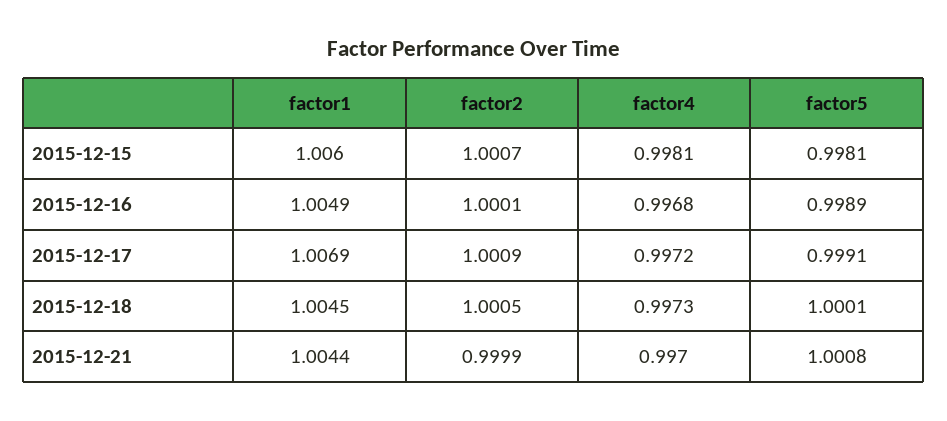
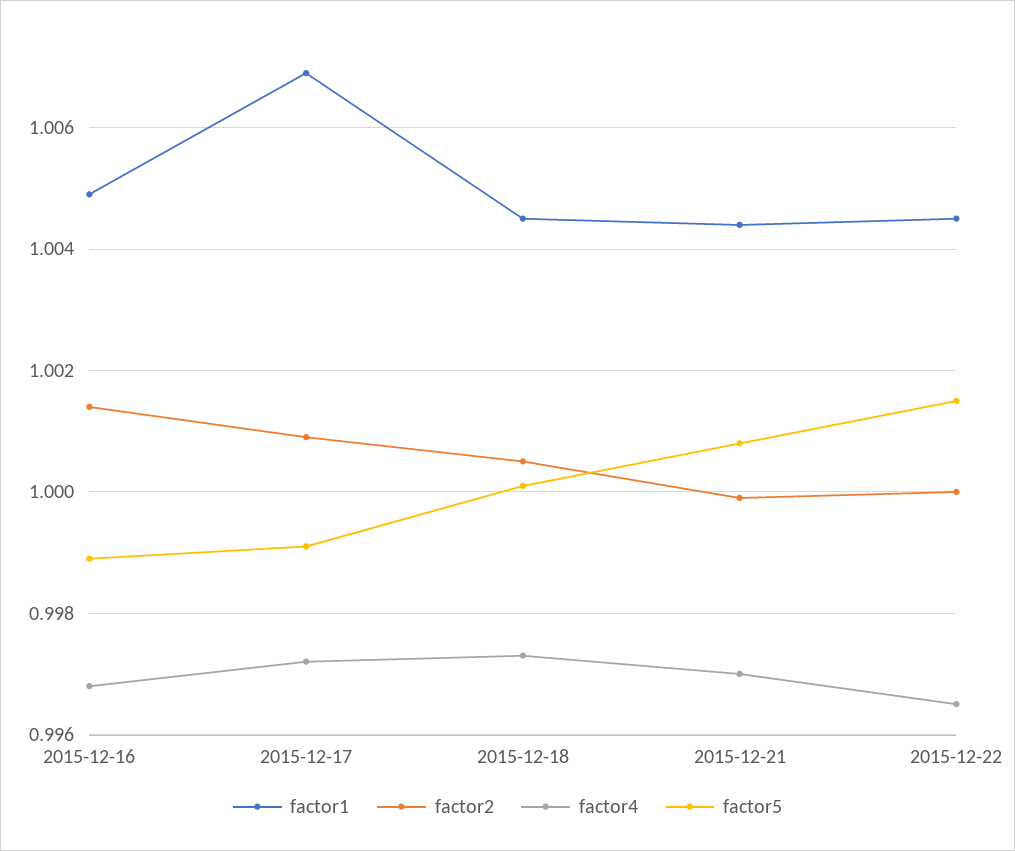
factor1, 2015-12-15: 1.006 -> none
factor2, 2015-12-15: 1.0007 -> none
factor4, 2015-12-15: 0.9981 -> none
factor5, 2015-12-15: 0.9981 -> none
factor2, 2015-12-16: 1.0001 -> 1.0015
factor1, 2015-12-22: none -> 1.0045
factor2, 2015-12-22: none -> 1
factor4, 2015-12-22: none -> 0.9965
factor5, 2015-12-22: none -> 1.0015

